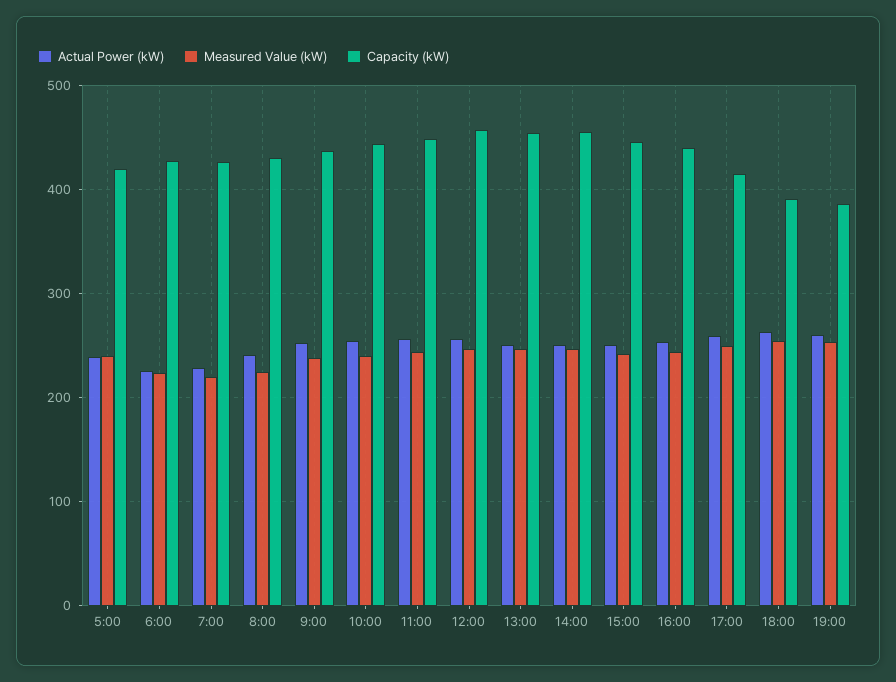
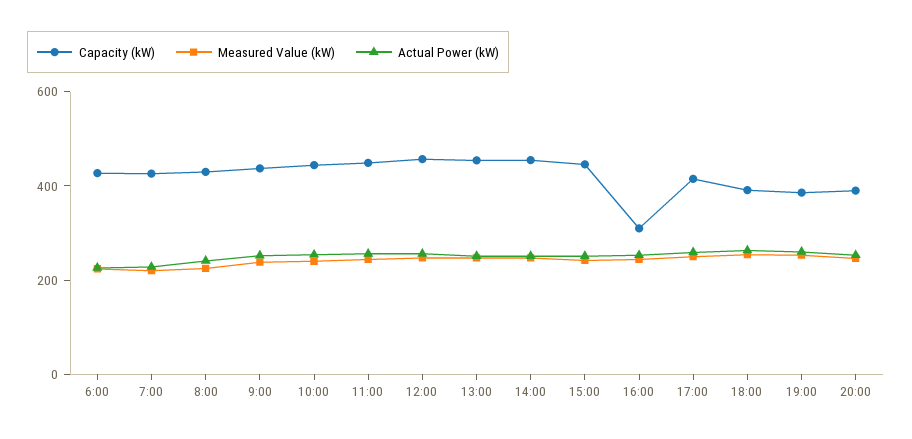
Actual Power (kW), 5:00: 240 -> none
Measured Value (kW), 5:00: 240 -> none
Capacity (kW), 5:00: 420 -> none
Capacity (kW), 16:00: 440 -> 300
Capacity (kW), 20:00: none -> 400
Measured Value (kW), 20:00: none -> 250
Actual Power (kW), 20:00: none -> 250

